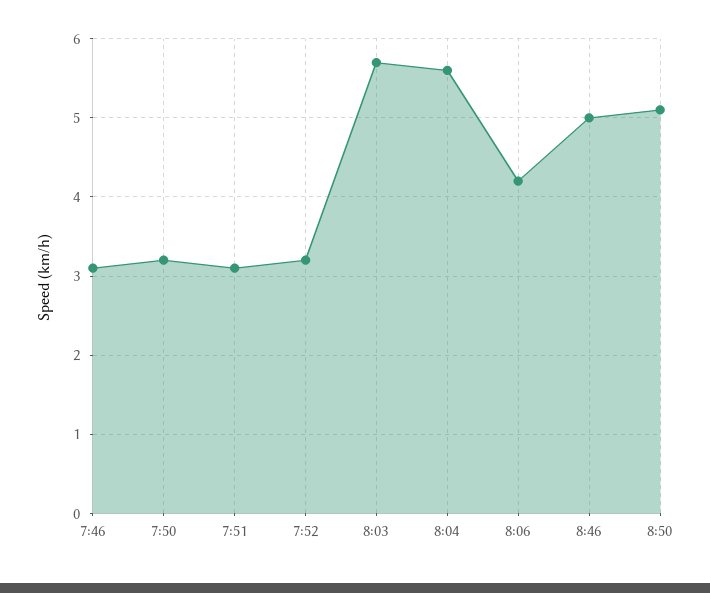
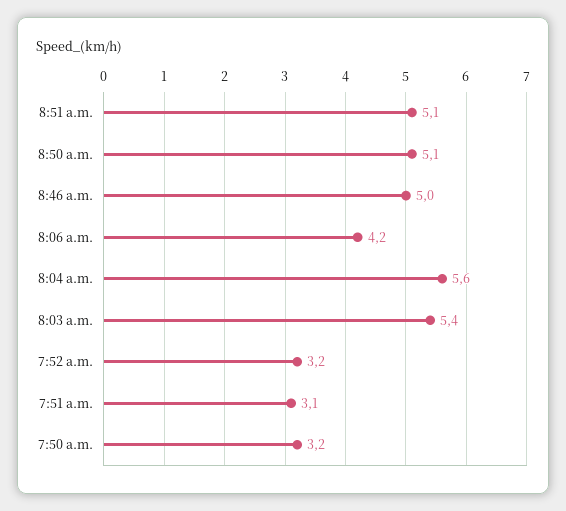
7:46: 3.1 -> none
8:03: 5.7 -> 5.4
8:51 a.m.: none -> 5.1

